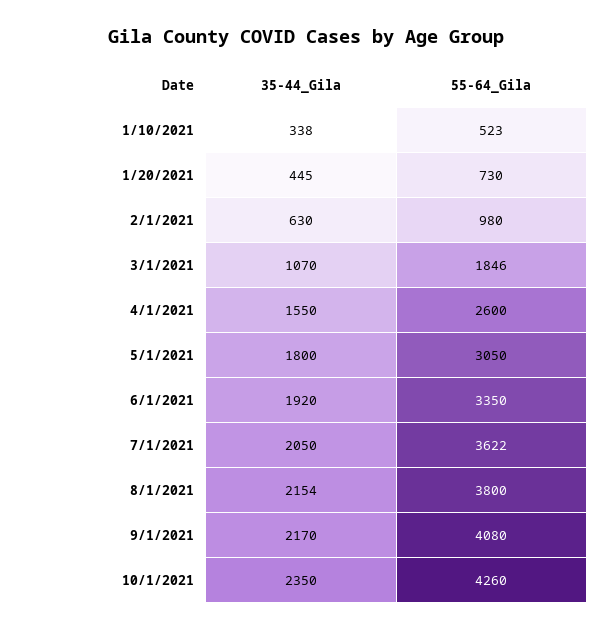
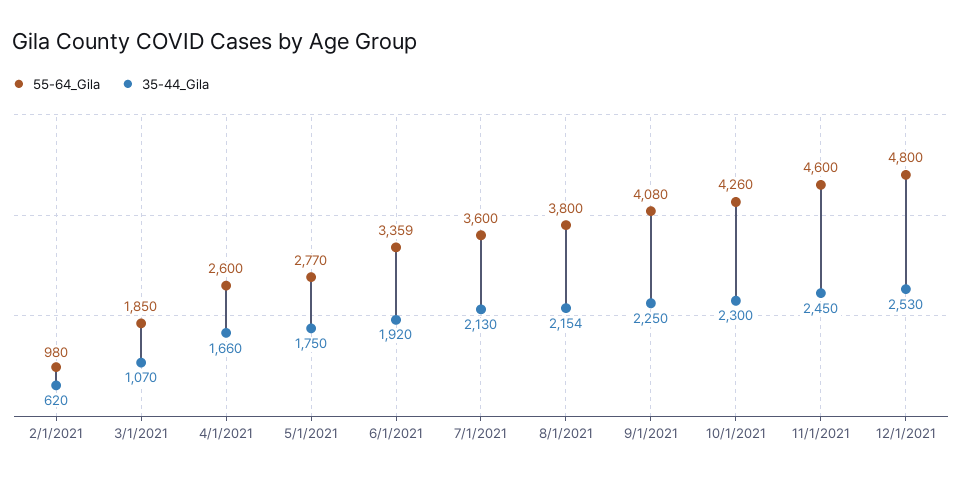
35-44_Gila, 1/10/2021: 338 -> none
55-64_Gila, 1/10/2021: 523 -> none
35-44_Gila, 1/20/2021: 445 -> none
55-64_Gila, 1/20/2021: 730 -> none
35-44_Gila, 2/1/2021: 630 -> 620
55-64_Gila, 3/1/2021: 1846 -> 1850
35-44_Gila, 4/1/2021: 1550 -> 1660
35-44_Gila, 5/1/2021: 1800 -> 1750
55-64_Gila, 5/1/2021: 3050 -> 2770
55-64_Gila, 6/1/2021: 3350 -> 3359
35-44_Gila, 7/1/2021: 2050 -> 2130
55-64_Gila, 7/1/2021: 3622 -> 3600
35-44_Gila, 9/1/2021: 2170 -> 2250
35-44_Gila, 10/1/2021: 2350 -> 2300
55-64_Gila, 11/1/2021: none -> 4600
35-44_Gila, 11/1/2021: none -> 2450
55-64_Gila, 12/1/2021: none -> 4800
35-44_Gila, 12/1/2021: none -> 2530

